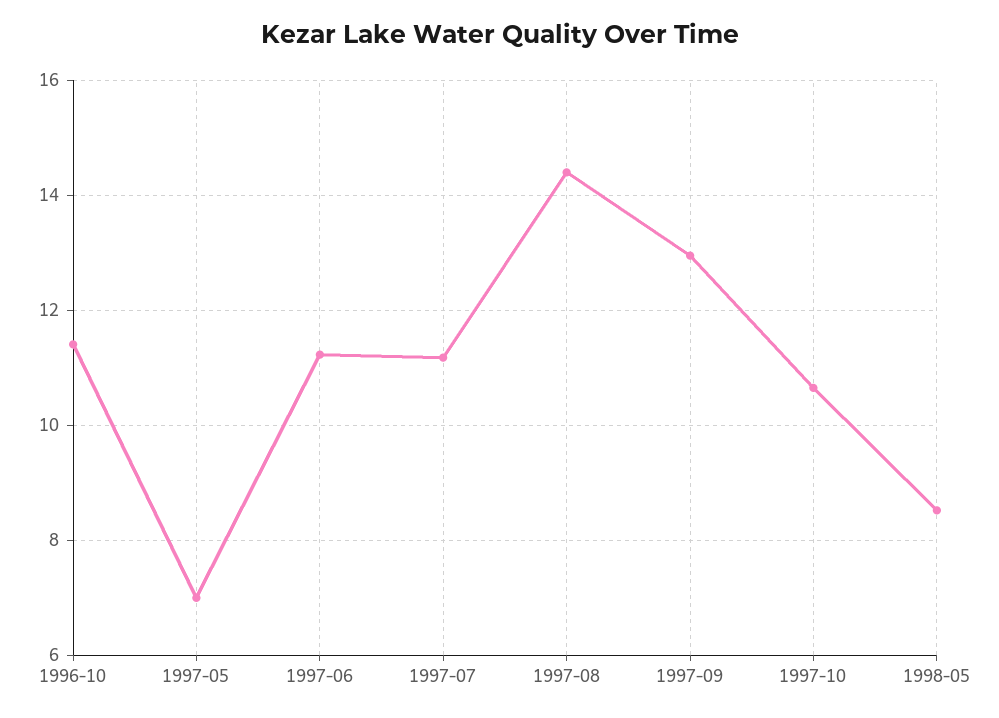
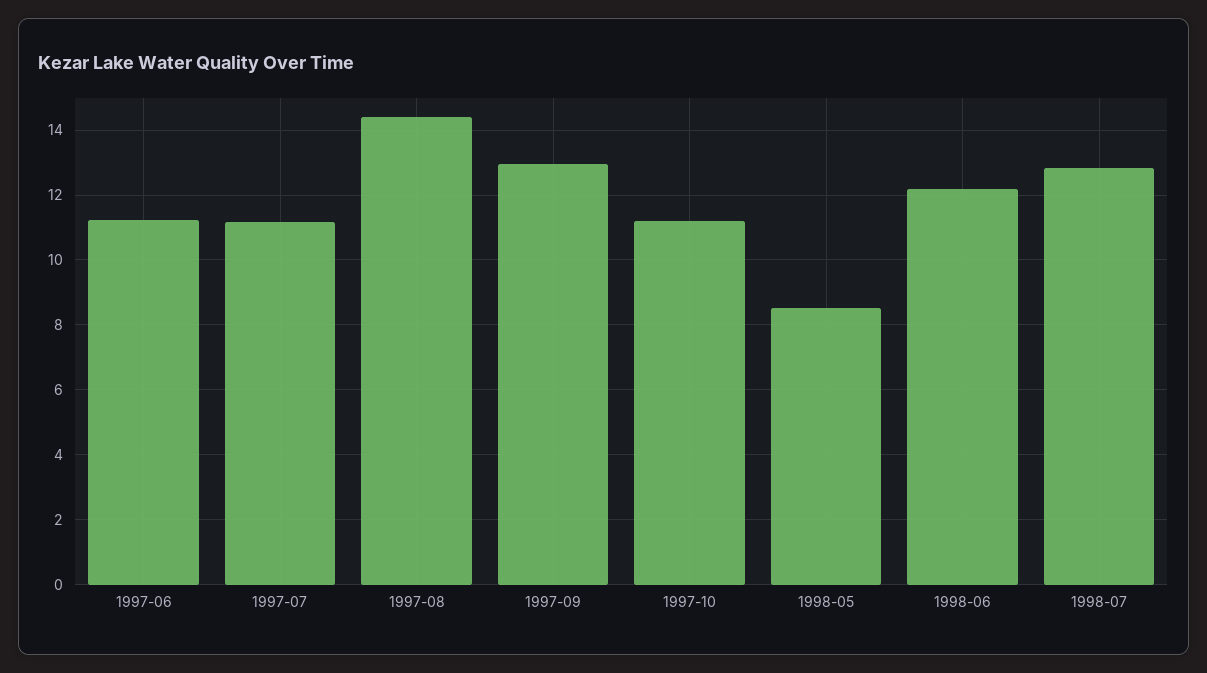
1996-10: 11.4 -> none
1997-05: 7 -> none
1997-10: 10.6 -> 11.2
1998-06: none -> 12.2
1998-07: none -> 12.8

